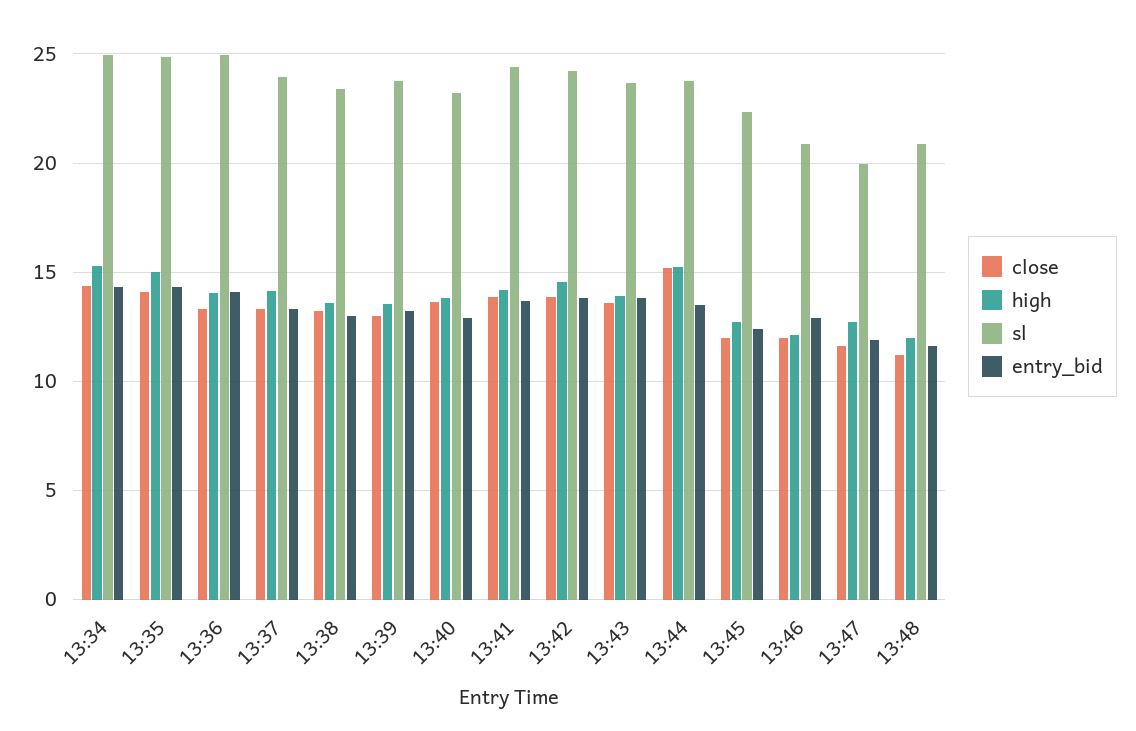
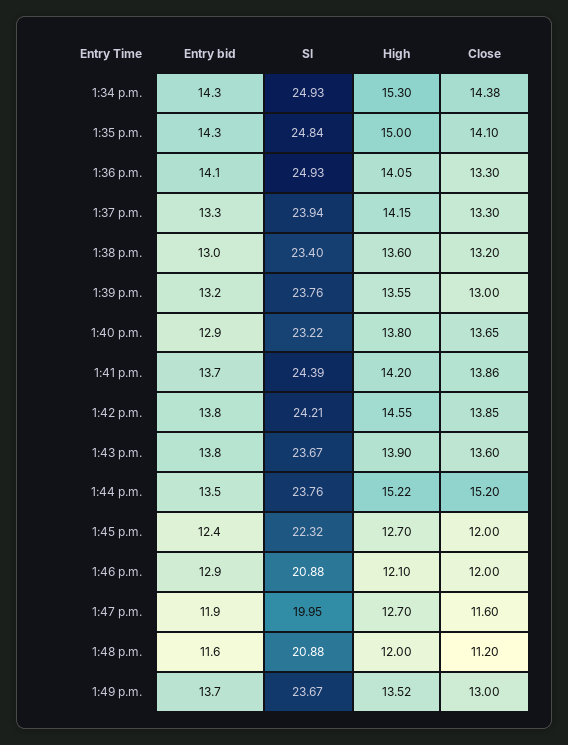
entry_bid, 1:49 p.m.: none -> 13.7
sl, 1:49 p.m.: none -> 23.67
high, 1:49 p.m.: none -> 13.52
close, 1:49 p.m.: none -> 13

